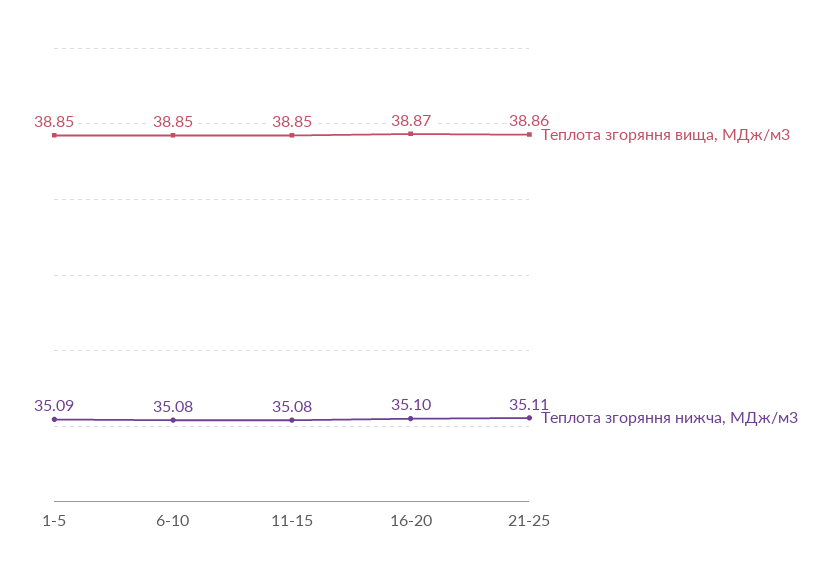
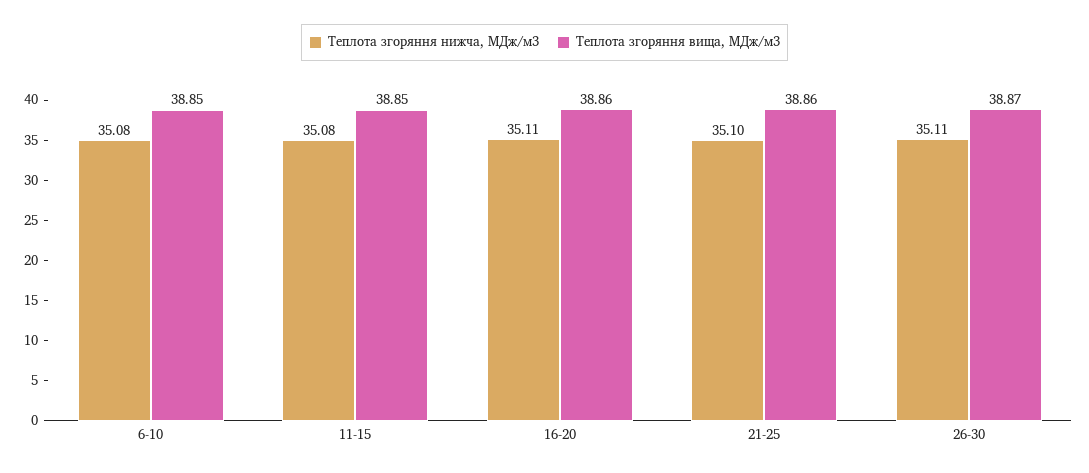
Теплота згоряння вища, МДж/м3, 1-5: 38.85 -> none
Теплота згоряння нижча, МДж/м3, 1-5: 35.09 -> none
Теплота згоряння вища, МДж/м3, 16-20: 38.87 -> 38.86
Теплота згоряння нижча, МДж/м3, 16-20: 35.1 -> 35.11
Теплота згоряння нижча, МДж/м3, 21-25: 35.11 -> 35.1
Теплота згоряння нижча, МДж/м3, 26-30: none -> 35.11
Теплота згоряння вища, МДж/м3, 26-30: none -> 38.87

